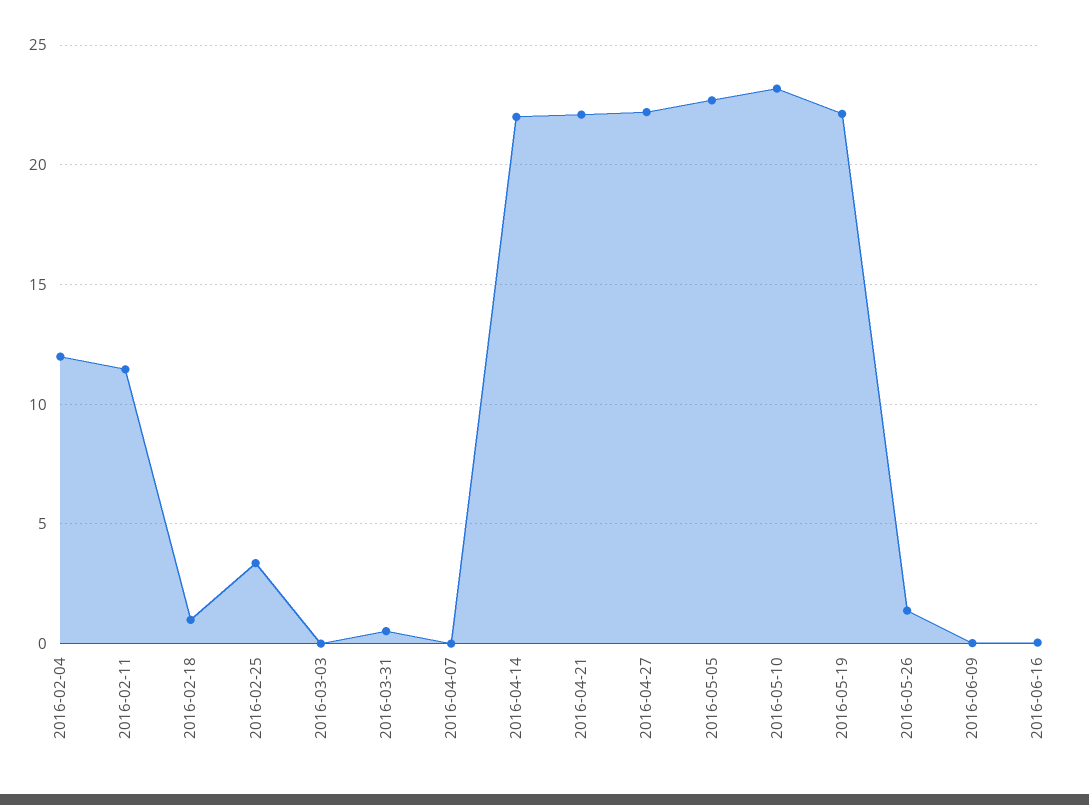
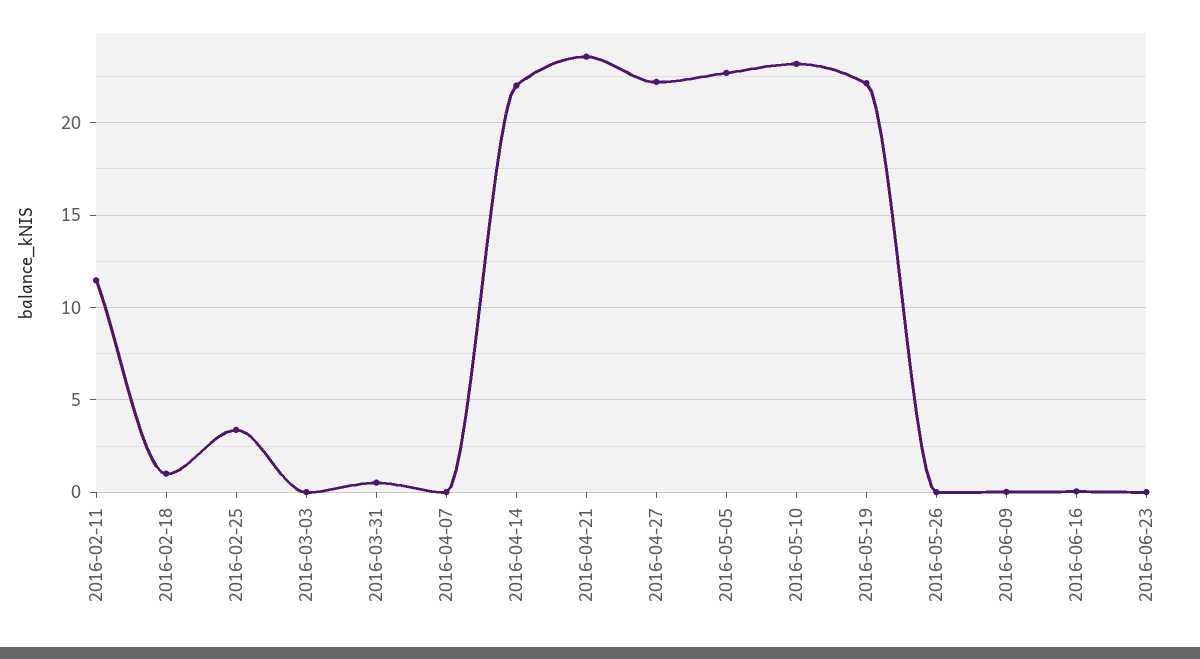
2016-02-04: 12 -> none
2016-04-21: 22 -> 23.5
2016-05-26: 1.5 -> 0
2016-06-23: none -> 0

